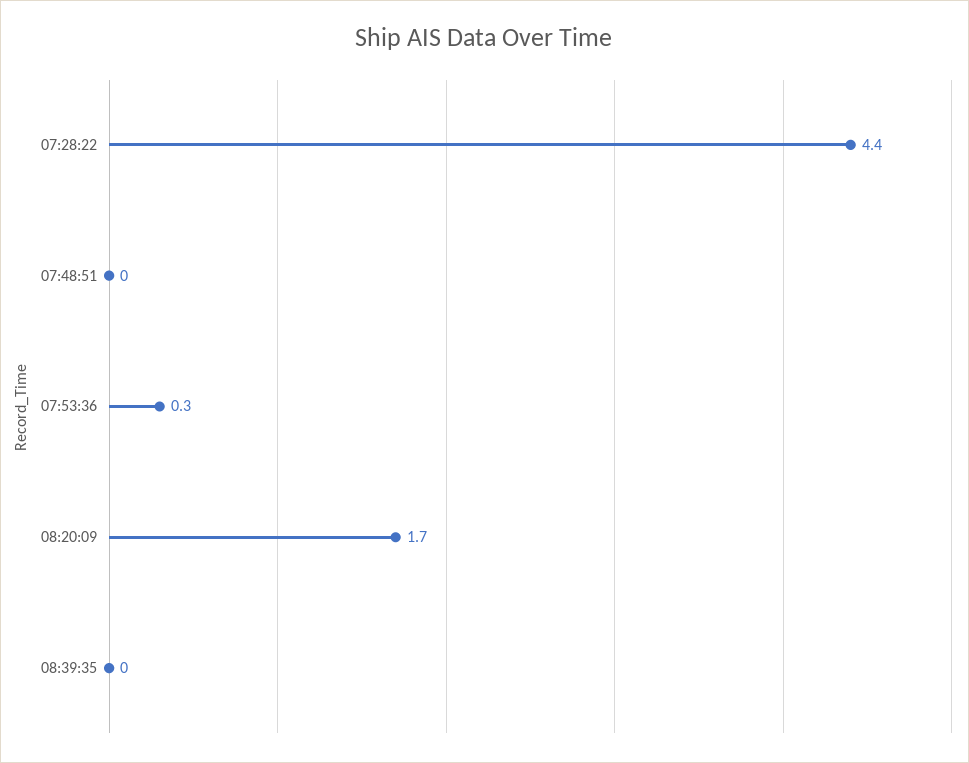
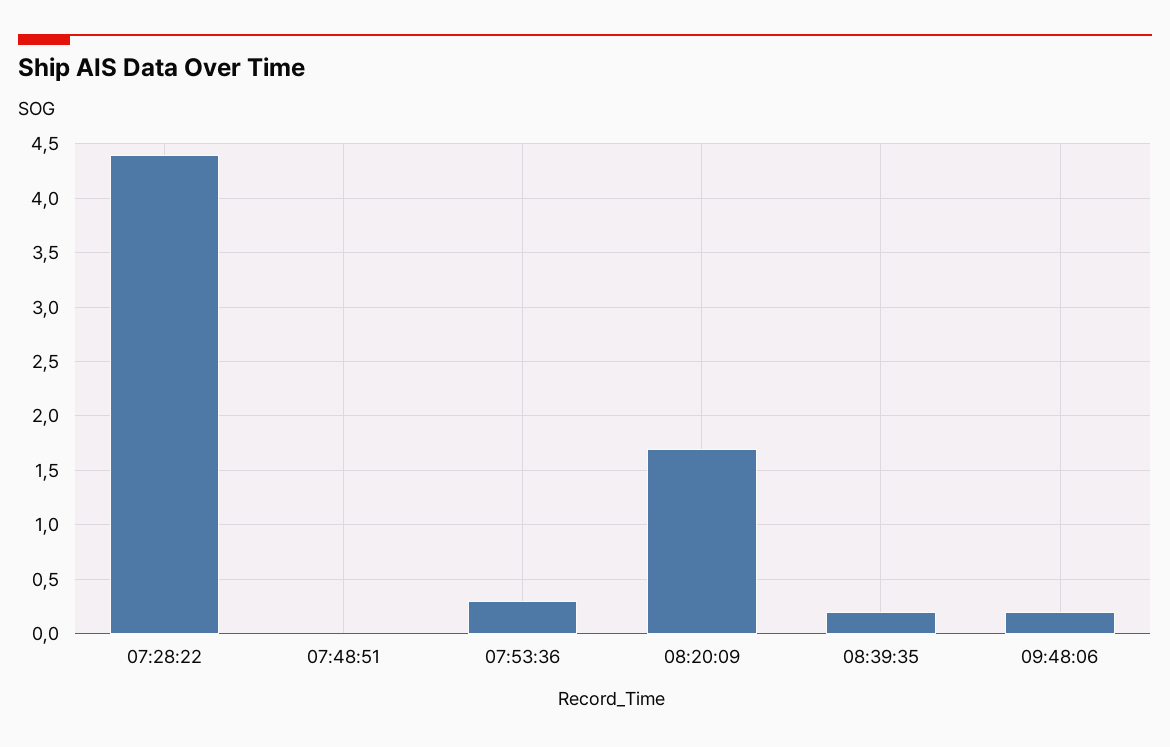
08:39:35: 0 -> 0.2
09:48:06: none -> 0.2

